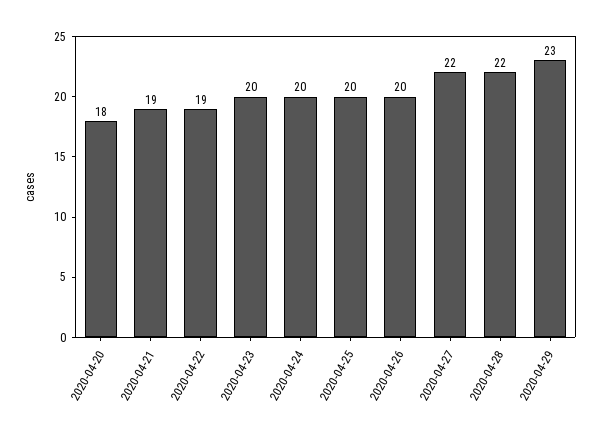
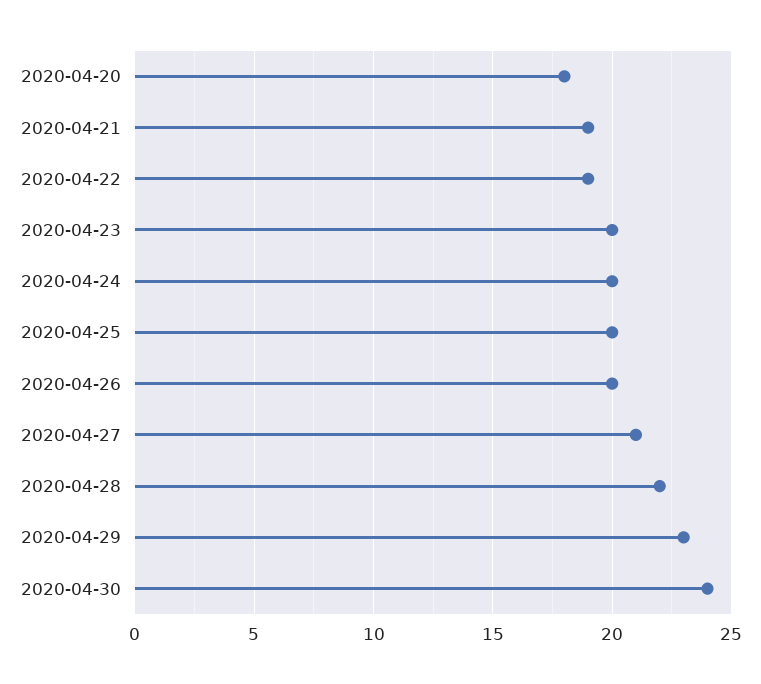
2020-04-27: 22 -> 21
2020-04-30: none -> 24

